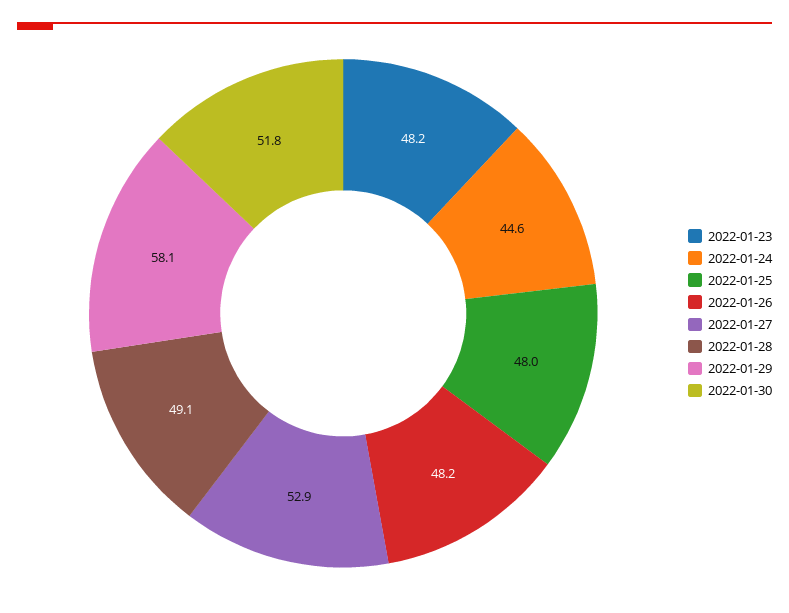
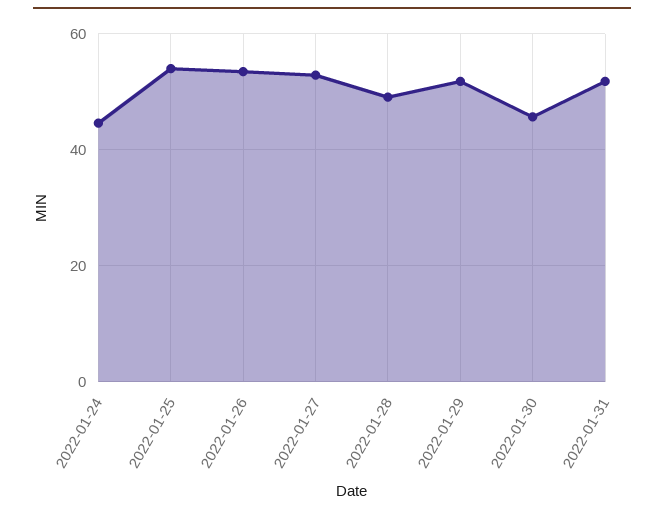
2022-01-23: 48.2 -> none
2022-01-25: 48 -> 54
2022-01-26: 48.2 -> 54
2022-01-29: 58.1 -> 52
2022-01-30: 51.8 -> 46
2022-01-31: none -> 52

